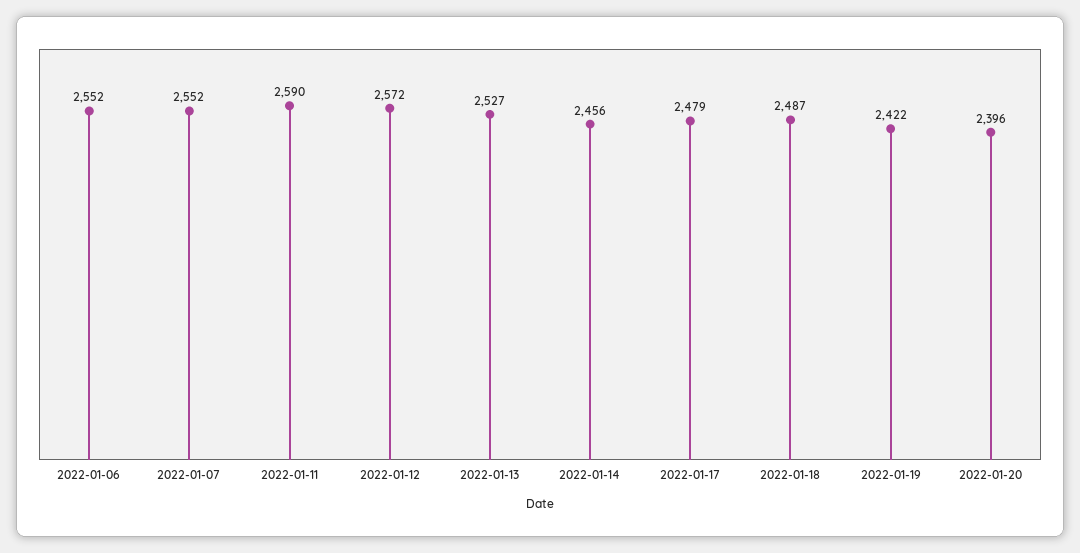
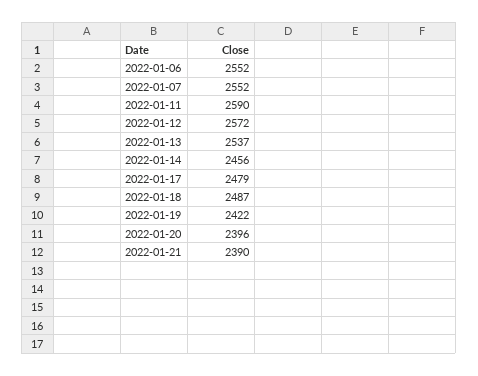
2022-01-13: 2527 -> 2537
2022-01-21: none -> 2390

